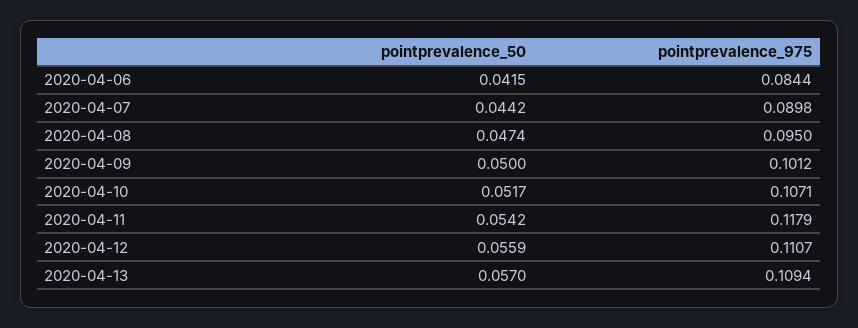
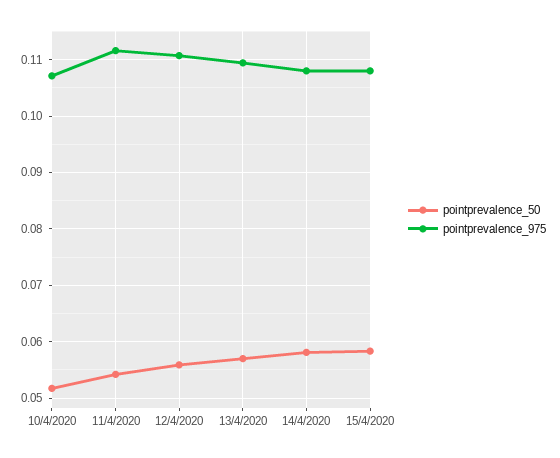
pointprevalence_50, 2020-04-06: 0.0415 -> none
pointprevalence_975, 2020-04-06: 0.0844 -> none
pointprevalence_50, 2020-04-07: 0.0442 -> none
pointprevalence_975, 2020-04-07: 0.0898 -> none
pointprevalence_50, 2020-04-08: 0.0474 -> none
pointprevalence_975, 2020-04-08: 0.095 -> none
pointprevalence_50, 2020-04-09: 0.05 -> none
pointprevalence_975, 2020-04-09: 0.1012 -> none
pointprevalence_975, 2020-04-11: 0.1179 -> 0.112
pointprevalence_50, 14/4/2020: none -> 0.058
pointprevalence_975, 14/4/2020: none -> 0.108
pointprevalence_50, 15/4/2020: none -> 0.058
pointprevalence_975, 15/4/2020: none -> 0.108

